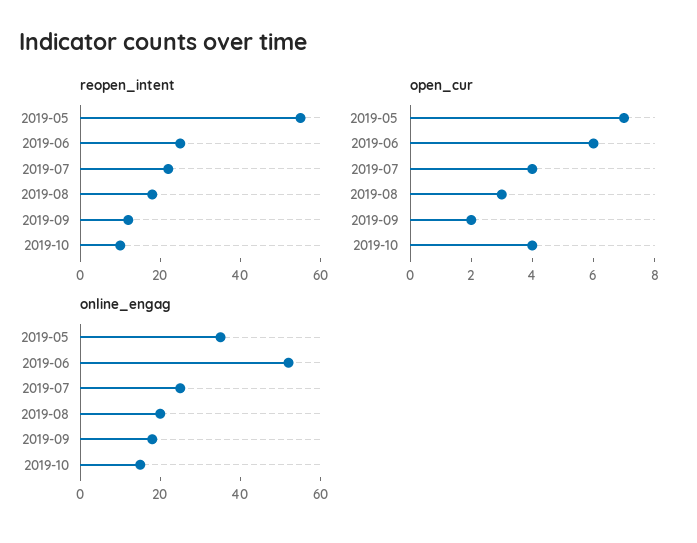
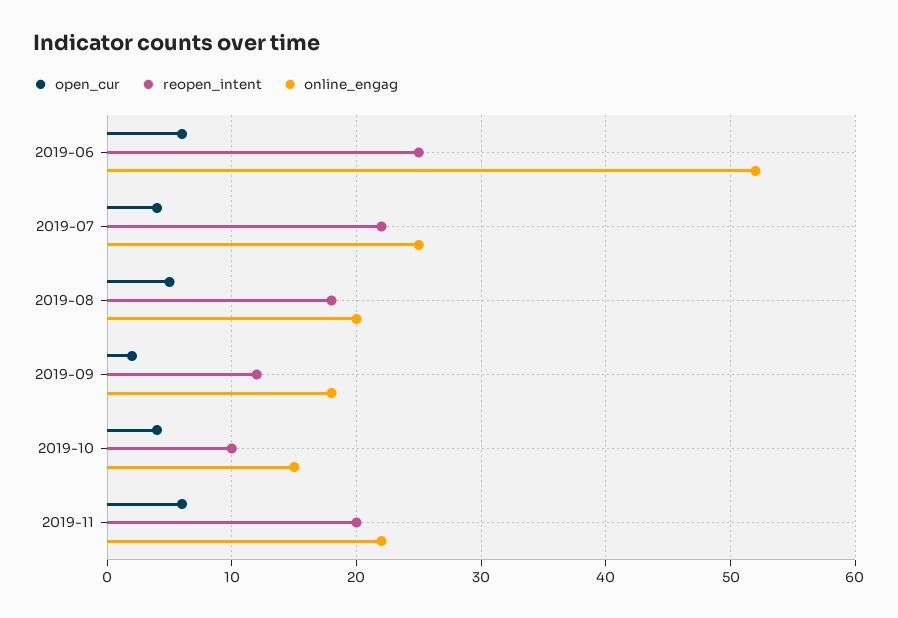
reopen_intent, 2019-05: 55 -> none
open_cur, 2019-05: 7 -> none
open_cur, 2019-08: 3 -> 5
online_engag, 2019-05: 35 -> none
open_cur, 2019-11: none -> 6
reopen_intent, 2019-11: none -> 20
online_engag, 2019-11: none -> 22

